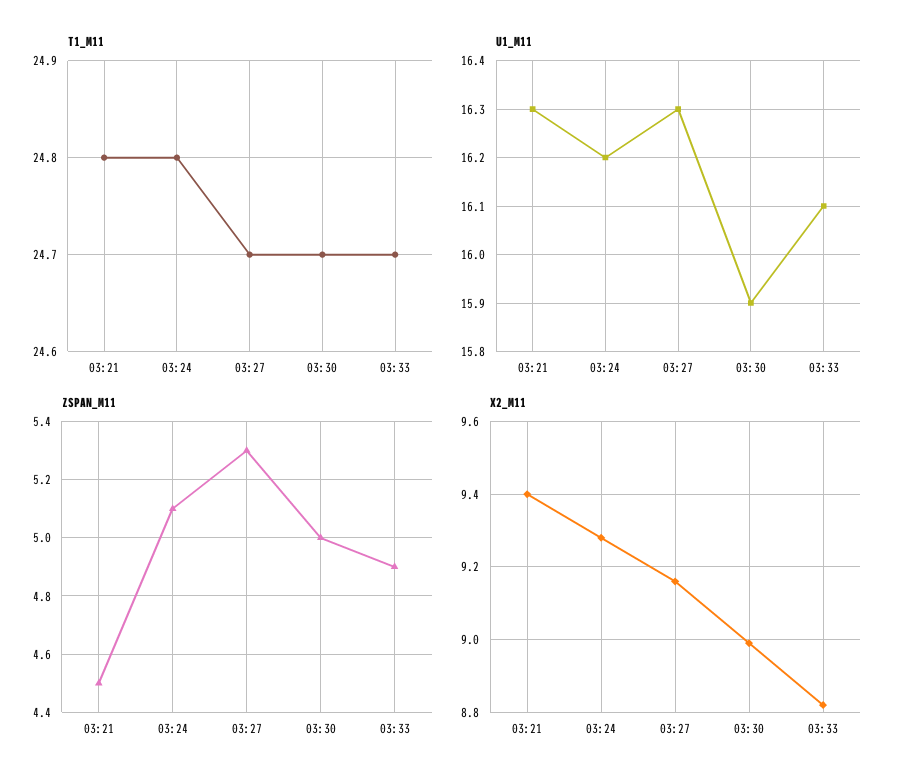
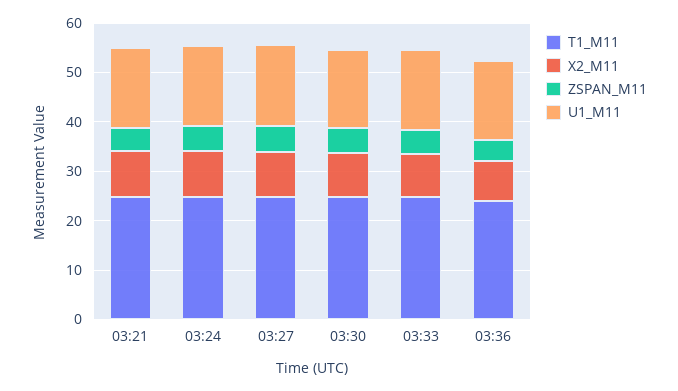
T1_M11, 03:36: none -> 24
X2_M11, 03:36: none -> 8
ZSPAN_M11, 03:36: none -> 4
U1_M11, 03:36: none -> 16

